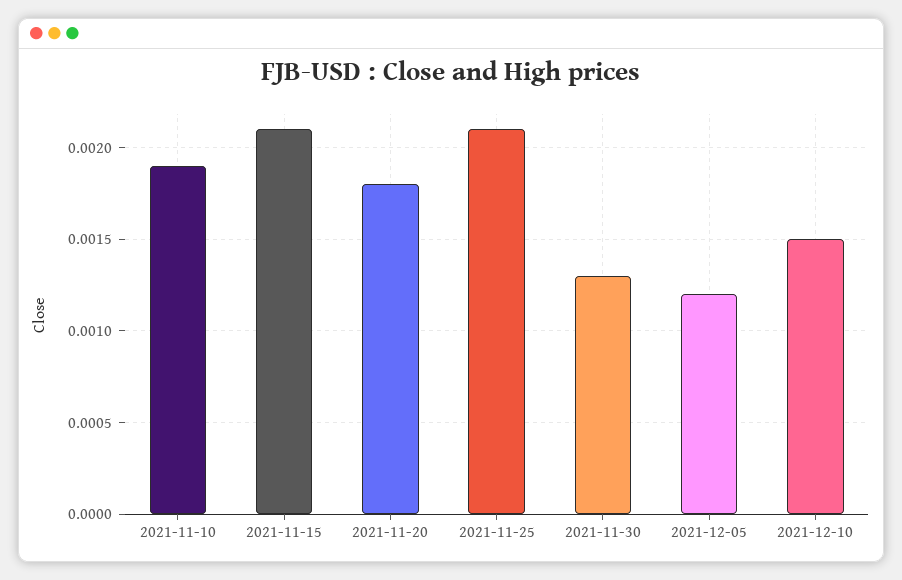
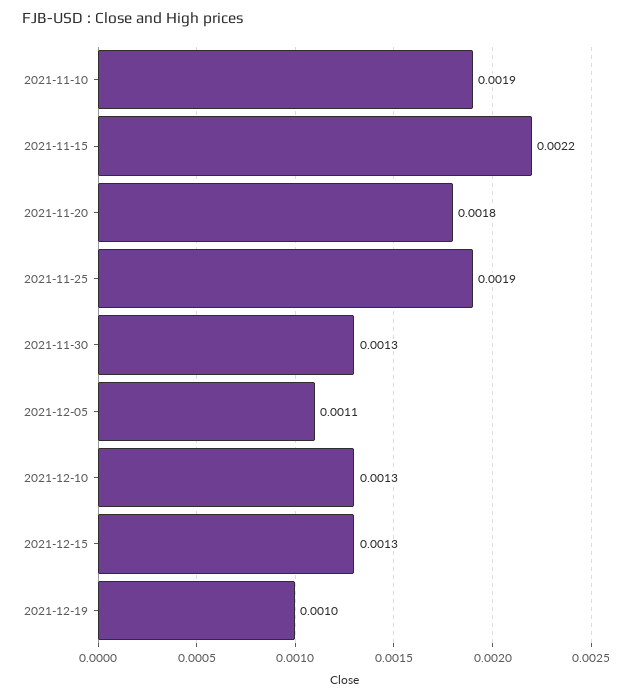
2021-11-15: 0.0021 -> 0.0022
2021-11-25: 0.0021 -> 0.0019
2021-12-05: 0.0012 -> 0.0011
2021-12-10: 0.0015 -> 0.0013
2021-12-15: none -> 0.0013
2021-12-19: none -> 0.001

